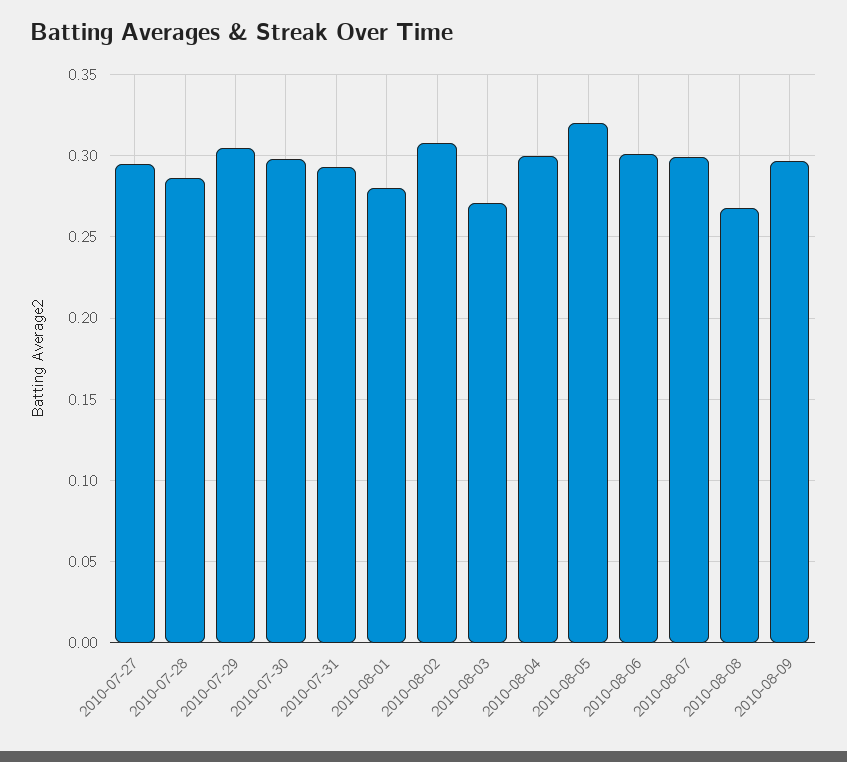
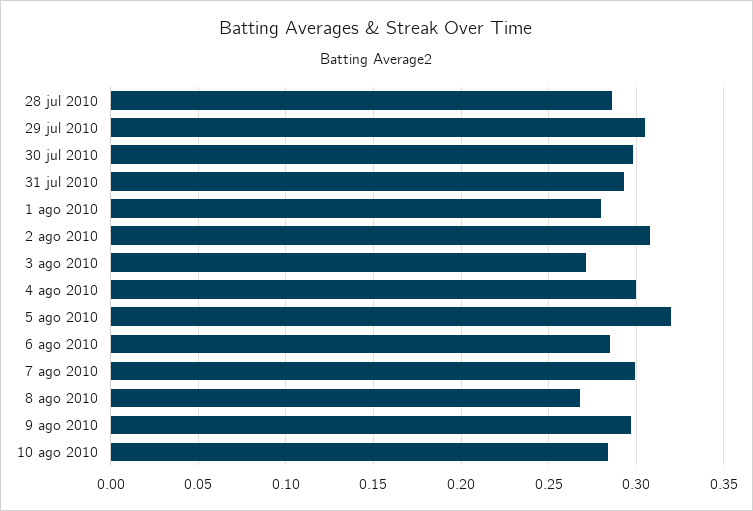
2010-07-27: 0.295 -> none
2010-08-06: 0.3 -> 0.285
10 ago 2010: none -> 0.285

